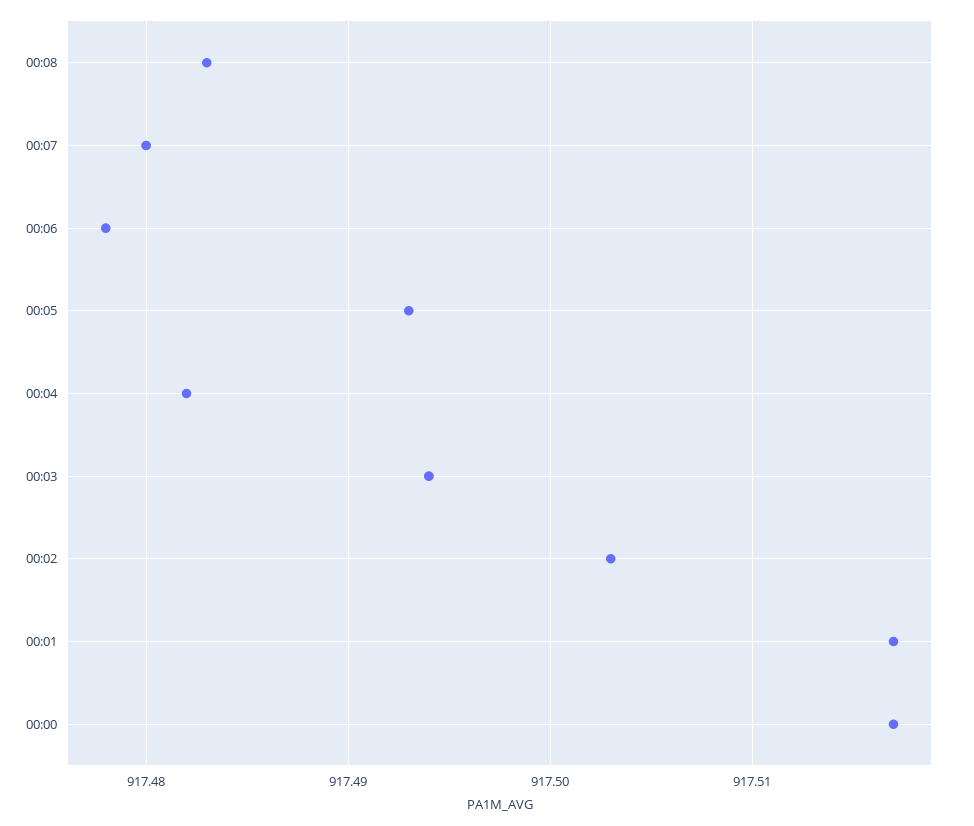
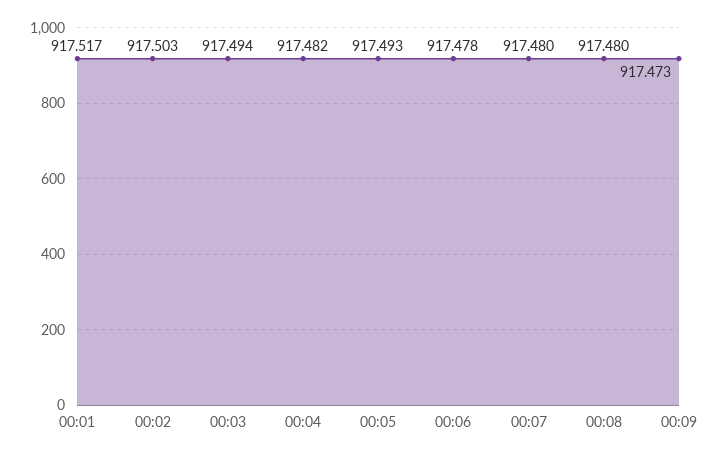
00:08: 917.483 -> 917.48
00:00: 917.517 -> none
00:09: none -> 917.473

